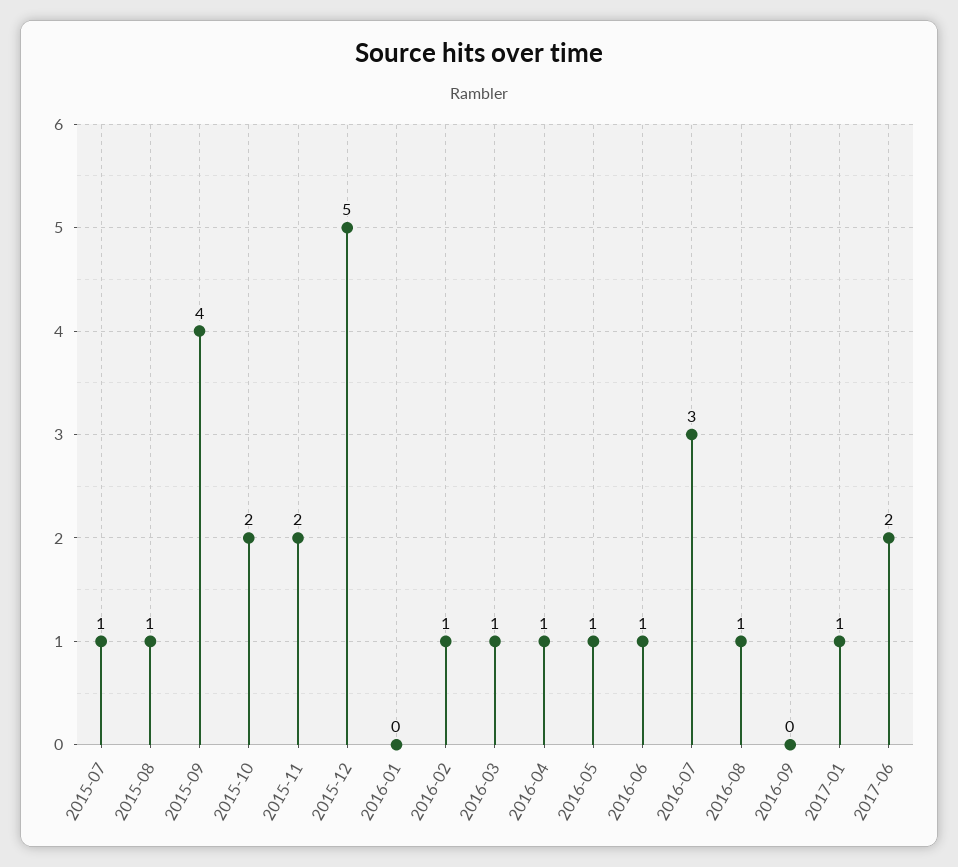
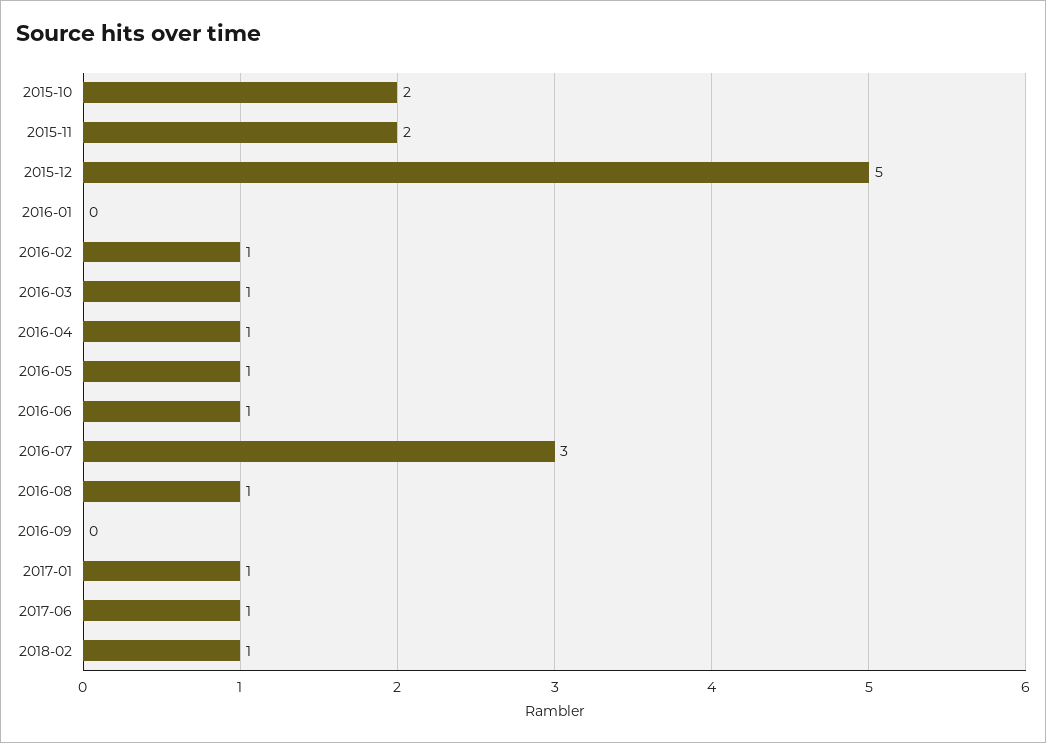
2015-07: 1 -> none
2015-08: 1 -> none
2015-09: 4 -> none
2017-06: 2 -> 1
2018-02: none -> 1

